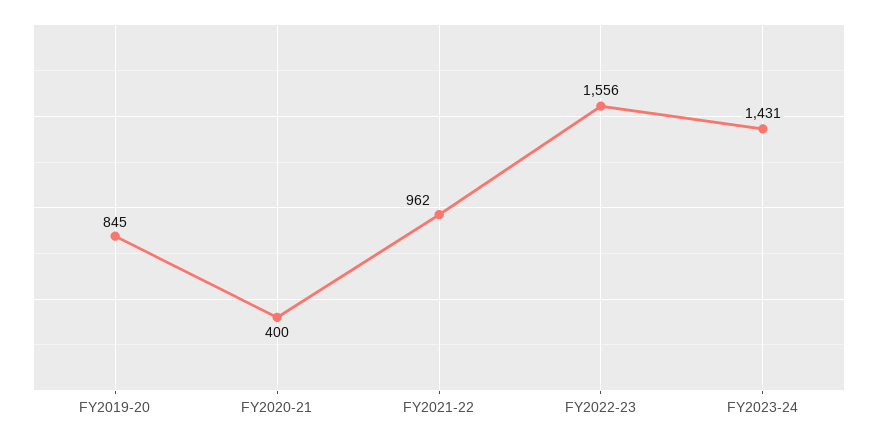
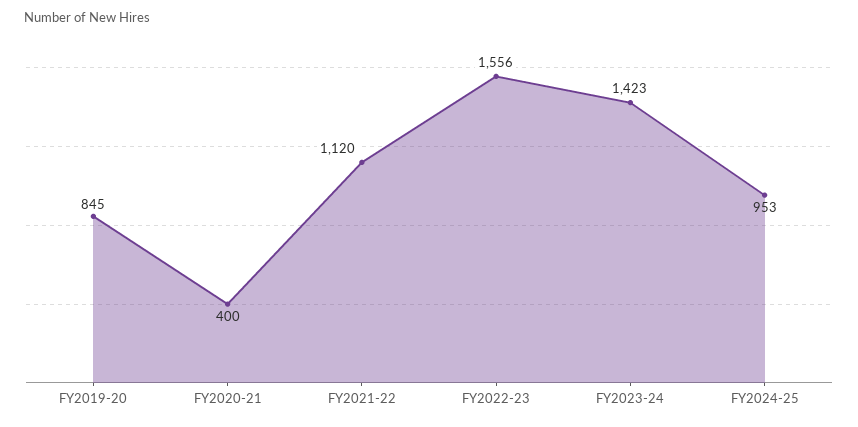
FY2021-22: 962 -> 1120
FY2023-24: 1431 -> 1423
FY2024-25: none -> 953

